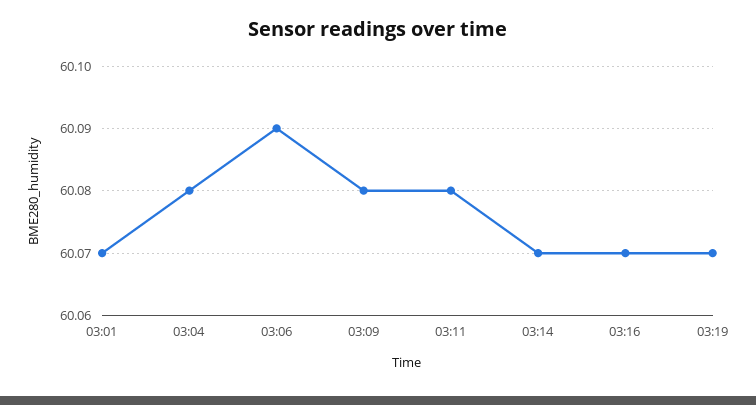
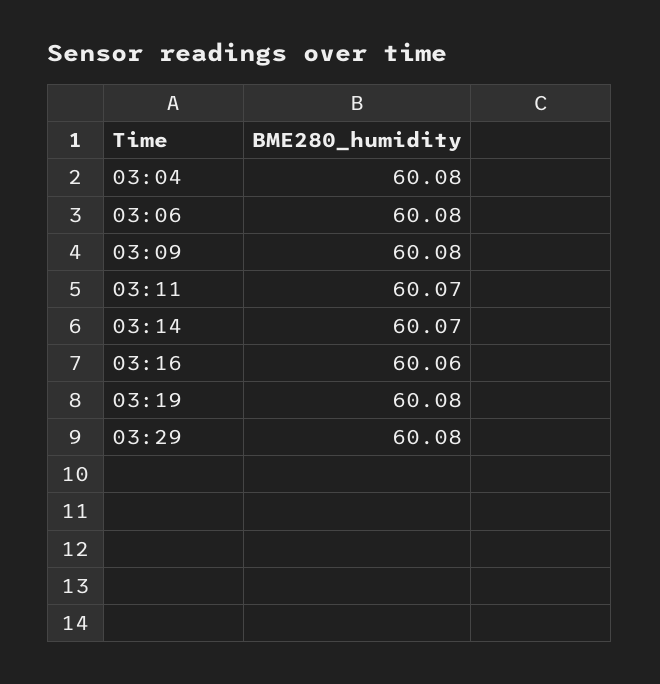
03:01: 60.07 -> none
03:06: 60.09 -> 60.08
03:11: 60.08 -> 60.07
03:16: 60.07 -> 60.06
03:19: 60.07 -> 60.08
03:29: none -> 60.08

